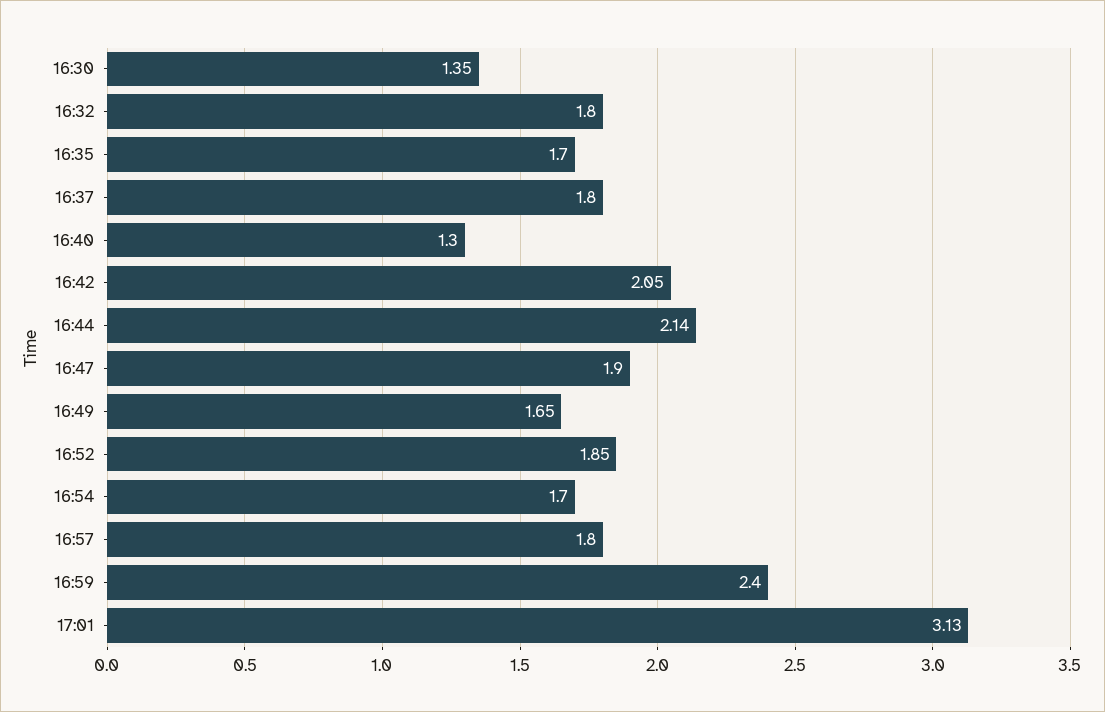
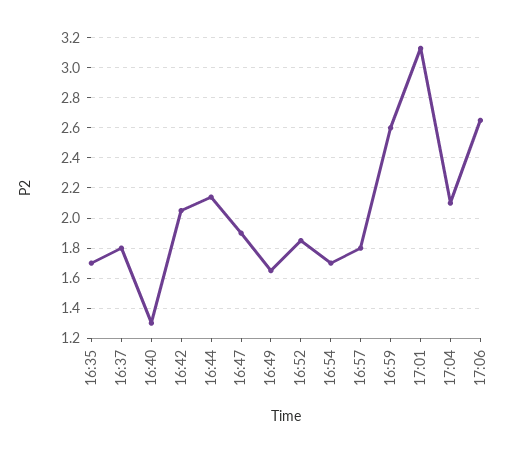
16:30: 1.35 -> none
16:32: 1.8 -> none
16:59: 2.4 -> 2.6
17:04: none -> 2.1
17:06: none -> 2.65

